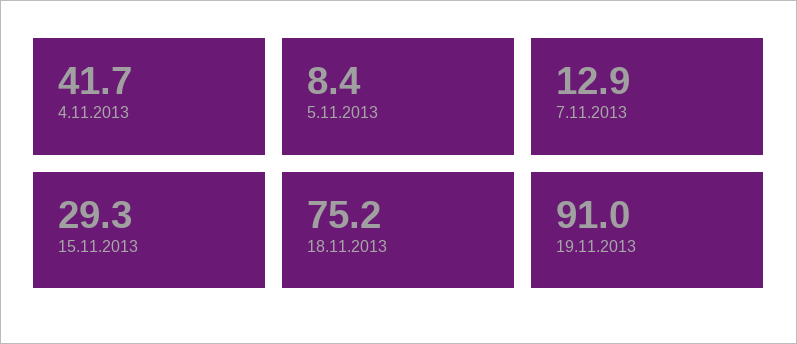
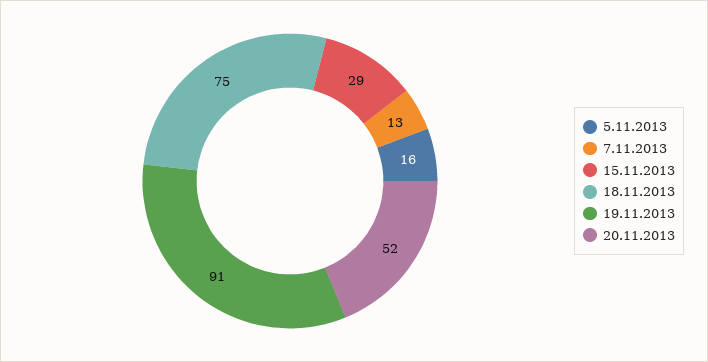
4.11.2013: 41.7 -> none
5.11.2013: 8.4 -> 16
20.11.2013: none -> 52

